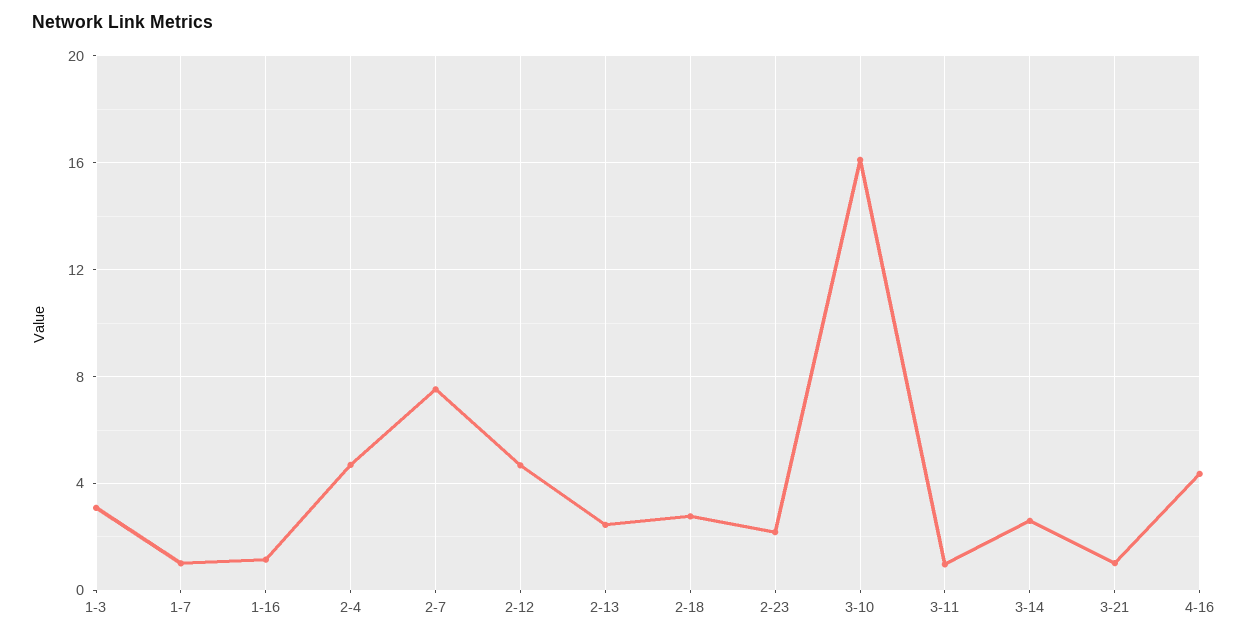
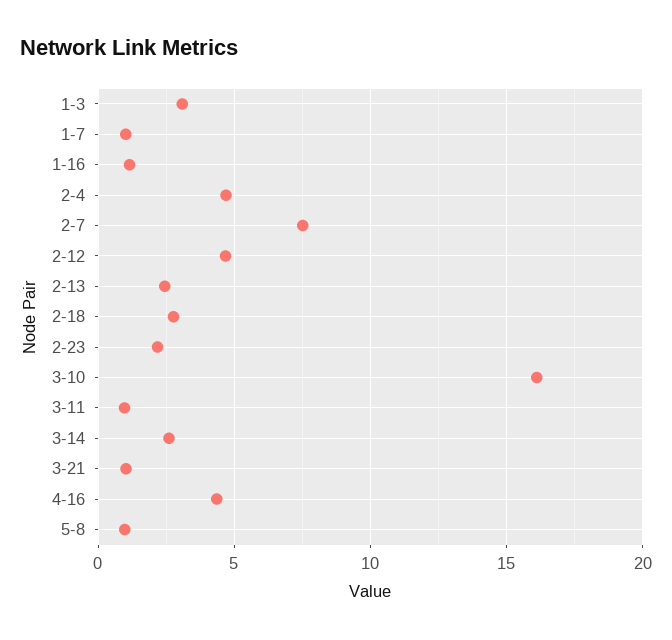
5-8: none -> 1

